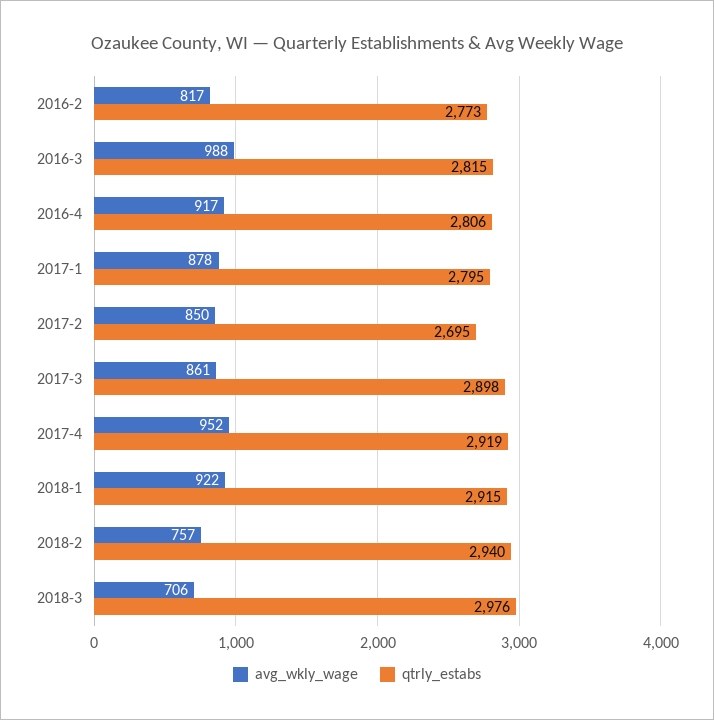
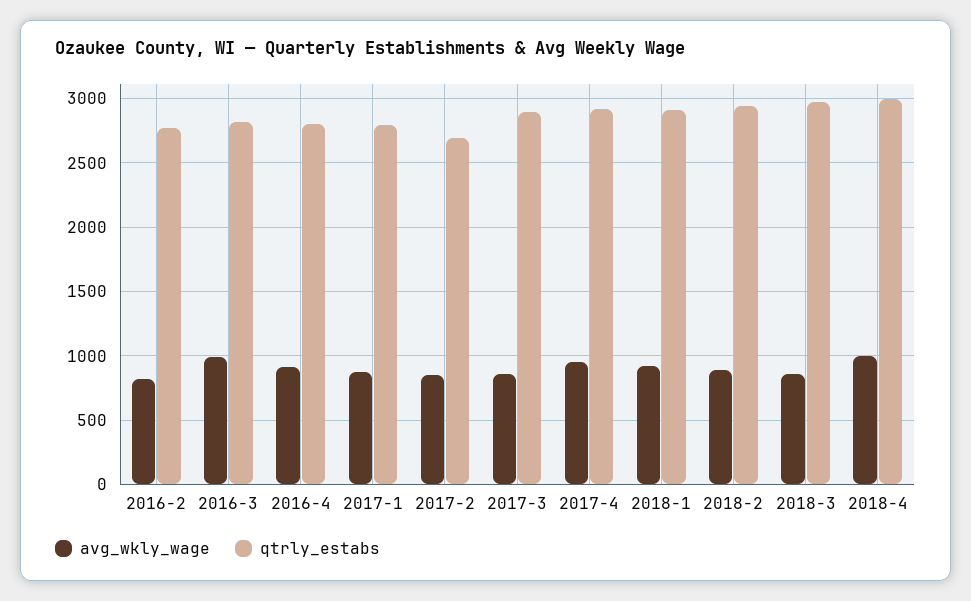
avg_wkly_wage, 2018-2: 757 -> 900
avg_wkly_wage, 2018-3: 706 -> 850
avg_wkly_wage, 2018-4: none -> 1000
qtrly_estabs, 2018-4: none -> 3000

